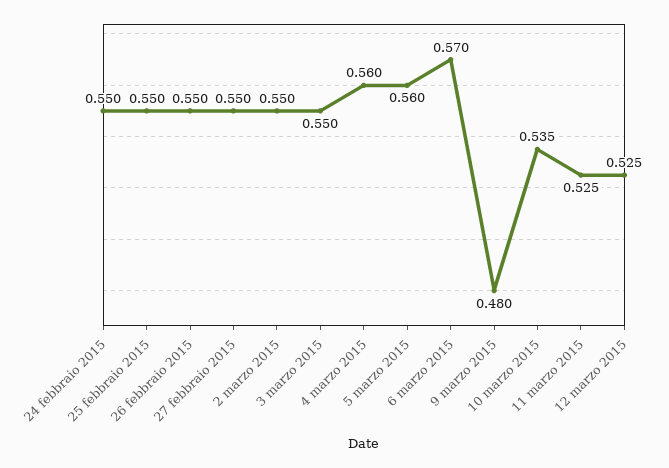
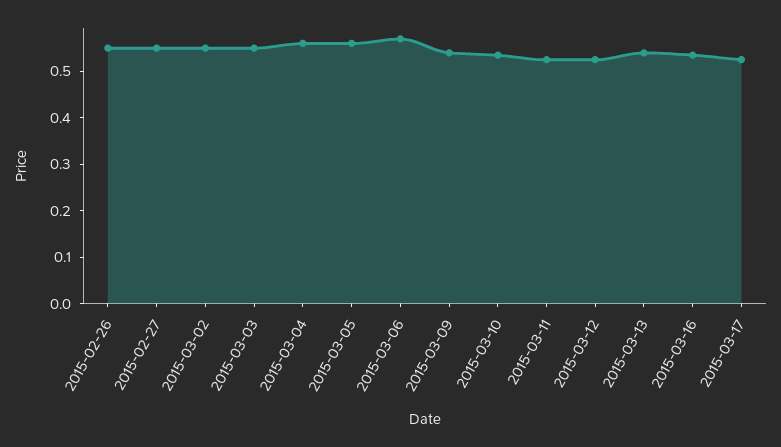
24 febbraio 2015: 0.55 -> none
25 febbraio 2015: 0.55 -> none
9 marzo 2015: 0.48 -> 0.54
2015-03-13: none -> 0.54
2015-03-16: none -> 0.54
2015-03-17: none -> 0.52

